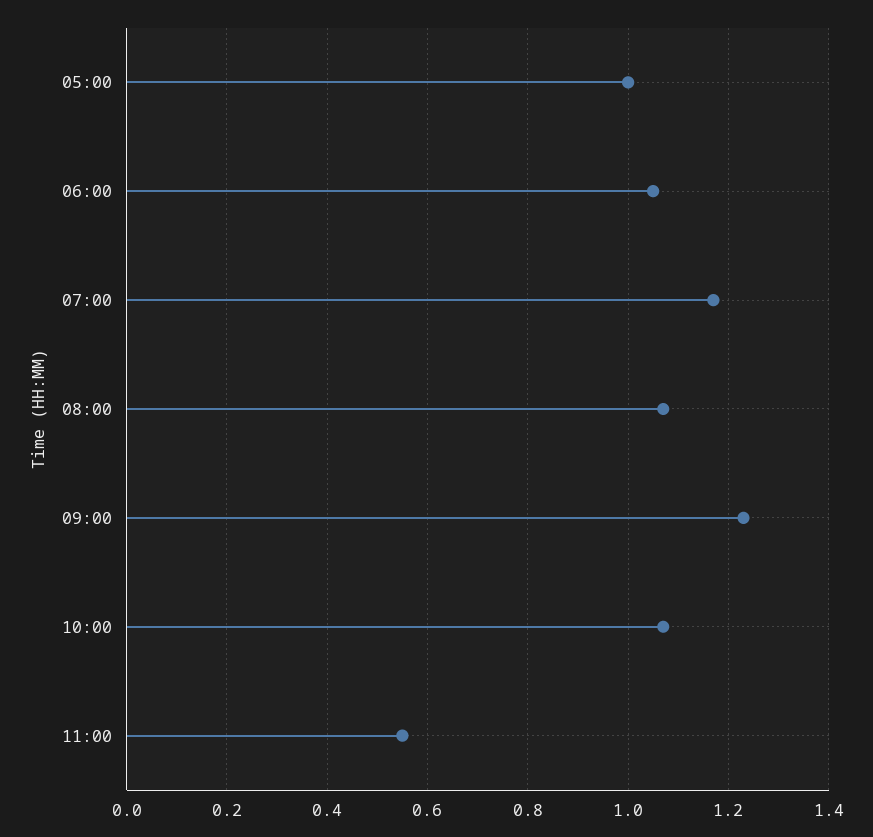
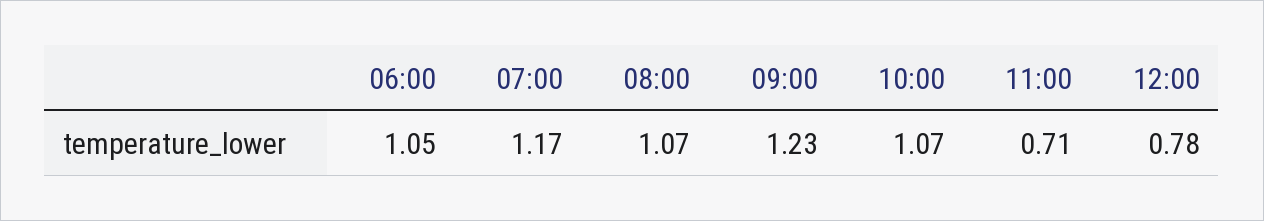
05:00: 1 -> none
11:00: 0.55 -> 0.71
12:00: none -> 0.78

